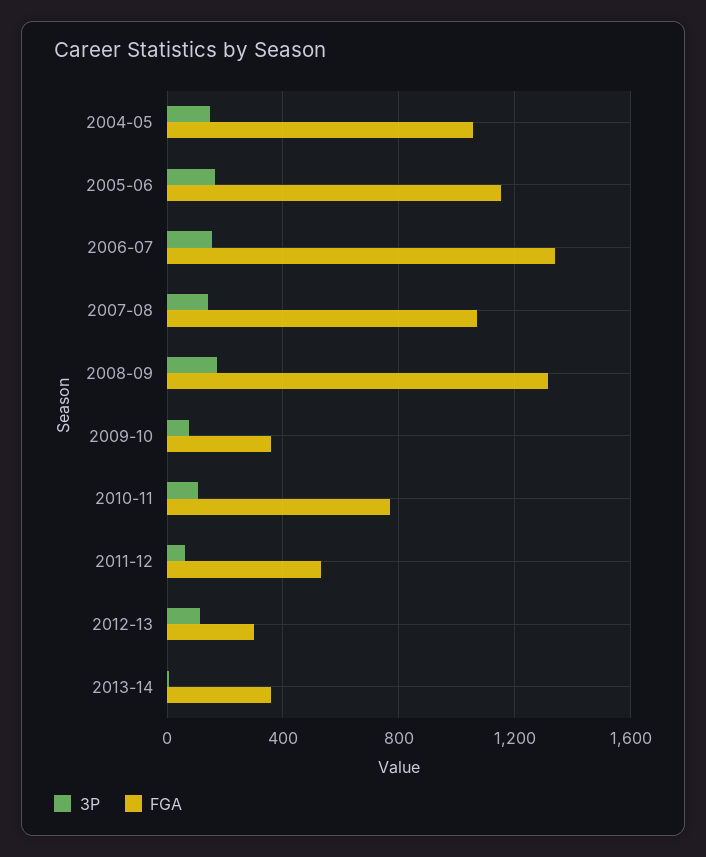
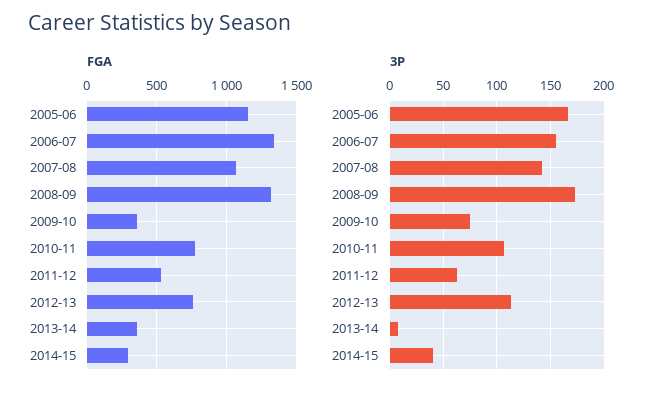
3P, 2004-05: 150 -> none
FGA, 2004-05: 1050 -> none
FGA, 2012-13: 300 -> 750
FGA, 2014-15: none -> 300
3P, 2014-15: none -> 40

